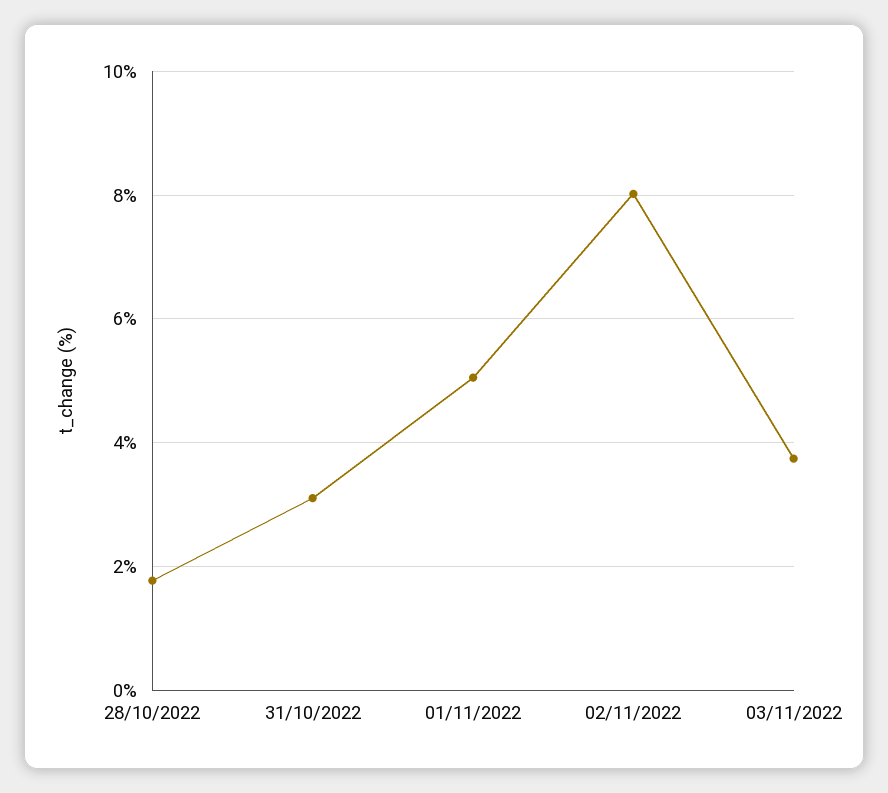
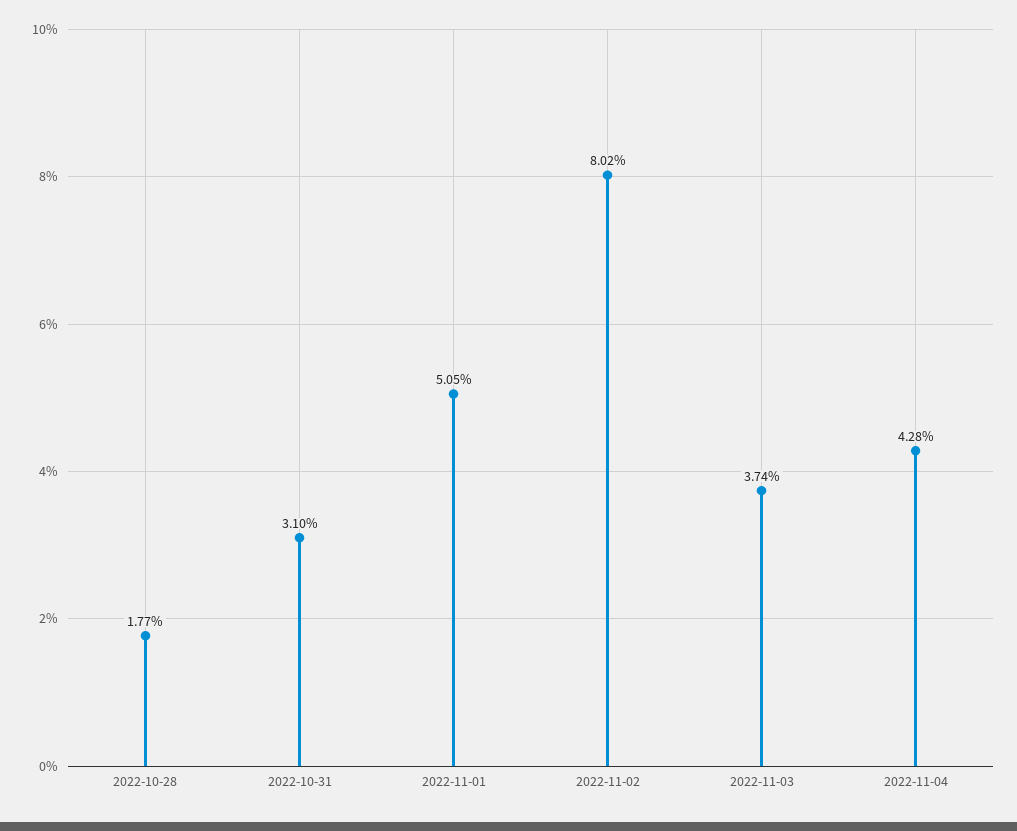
2022-11-04: none -> 4.28

